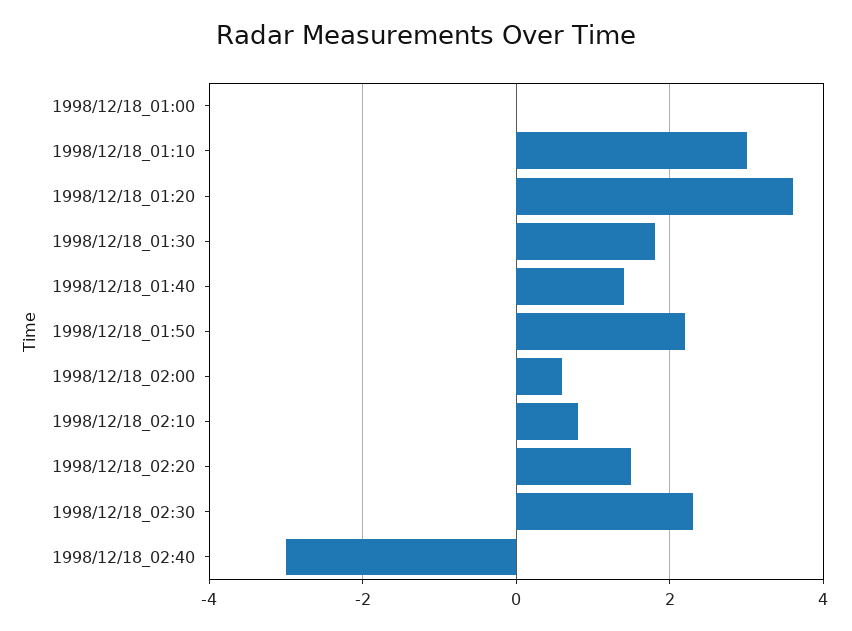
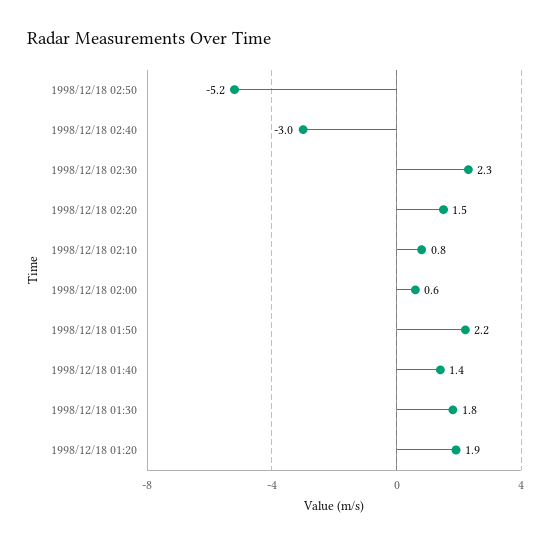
1998/12/18_01:00: 0 -> none
1998/12/18_01:10: 3 -> none
1998/12/18_01:20: 3.5 -> 1.9
1998/12/18 02:50: none -> -5.2

